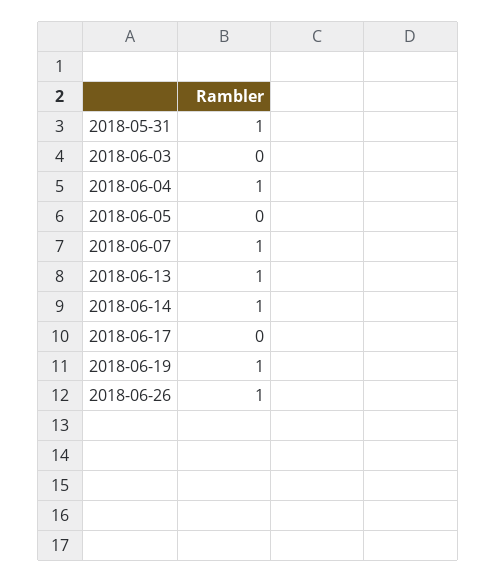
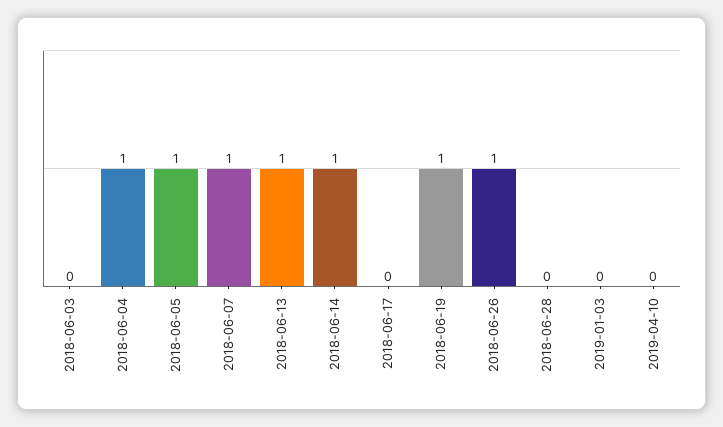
2018-05-31: 1 -> none
2018-06-05: 0 -> 1
2018-06-28: none -> 0
2019-01-03: none -> 0
2019-04-10: none -> 0

